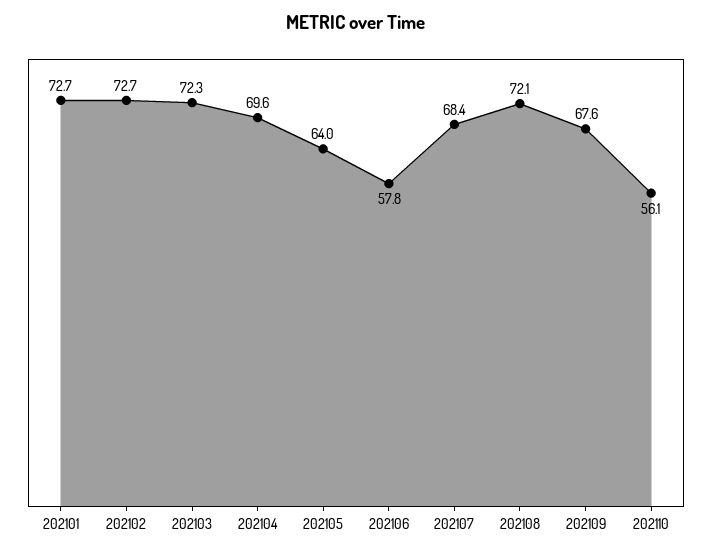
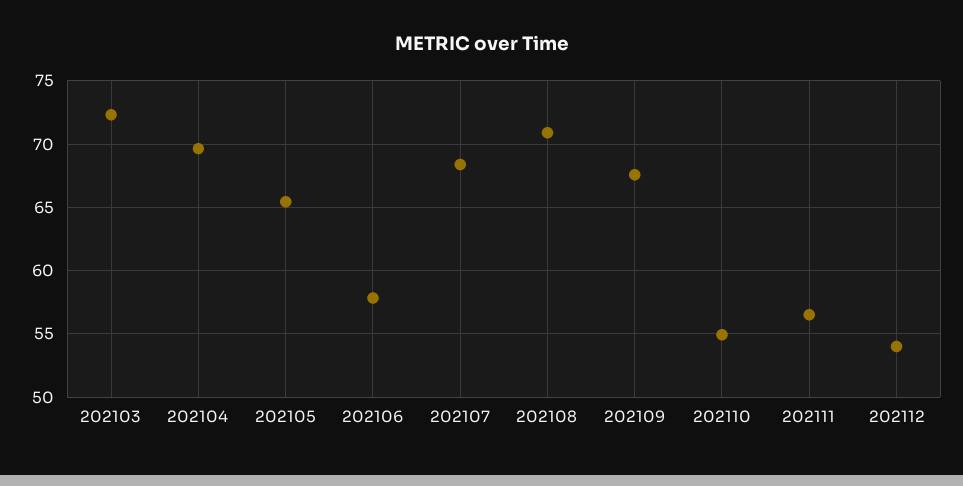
202101: 72.7 -> none
202102: 72.7 -> none
202105: 64 -> 65.5
202108: 72.1 -> 71
202110: 56.1 -> 55
202111: none -> 56.5
202112: none -> 54

